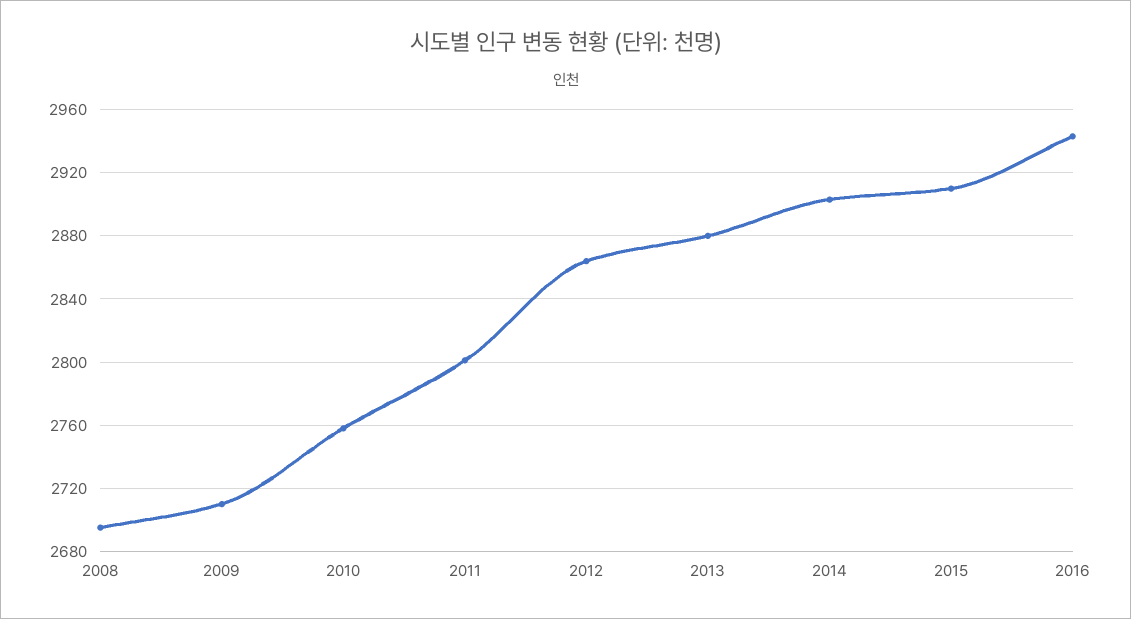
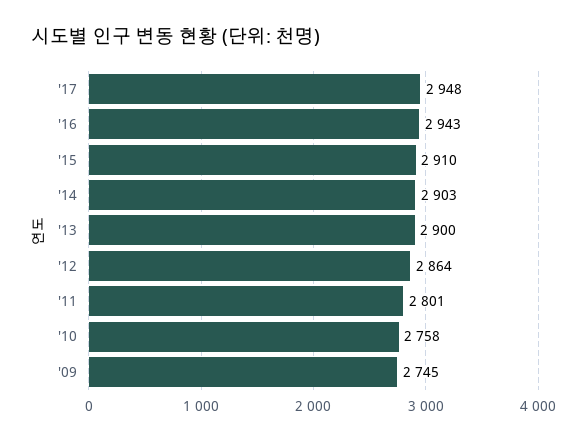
2008: 2695 -> none
2009: 2710 -> 2745
2013: 2880 -> 2900
'17: none -> 2948

